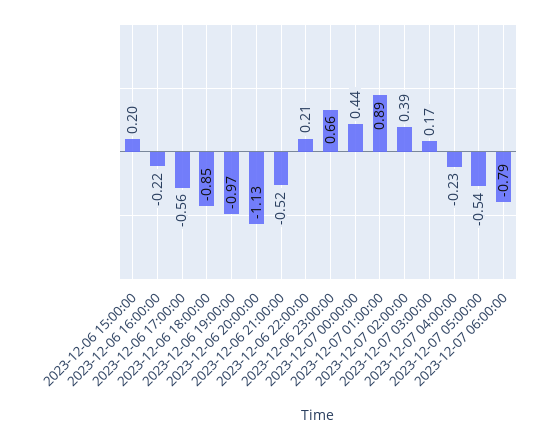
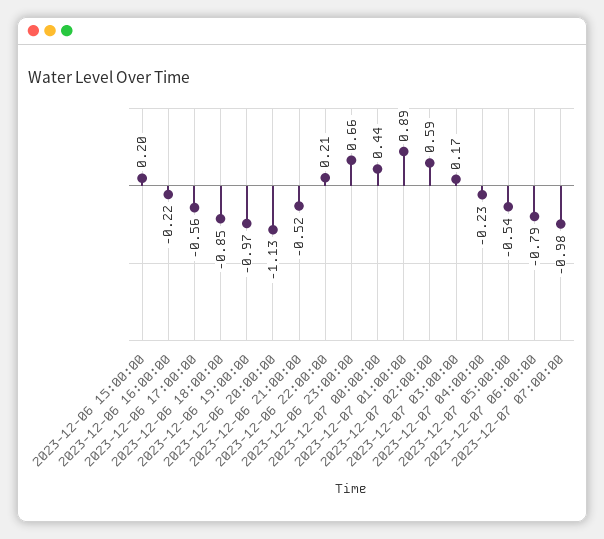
2023-12-07 02:00:00: 0.39 -> 0.59
2023-12-07 07:00:00: none -> -0.98

